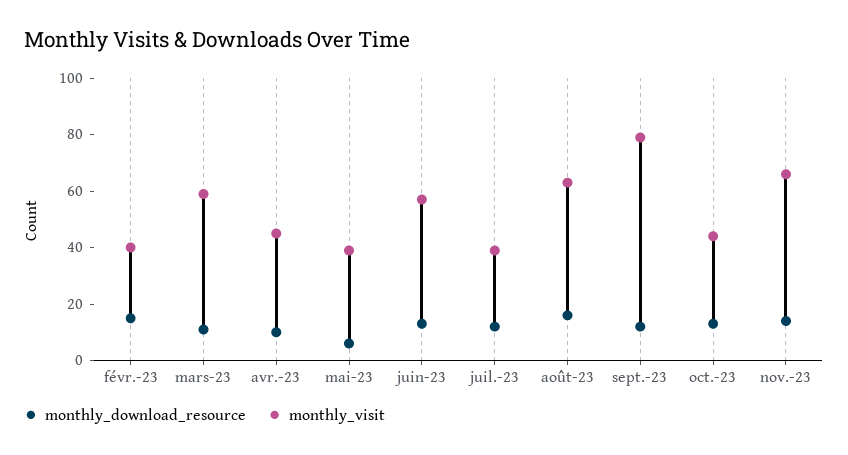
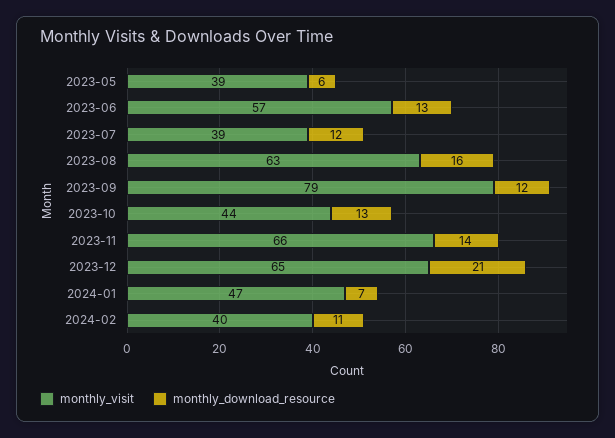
monthly_download_resource, févr.-23: 15 -> none
monthly_visit, févr.-23: 40 -> none
monthly_download_resource, mars-23: 10 -> none
monthly_visit, mars-23: 60 -> none
monthly_download_resource, avr.-23: 10 -> none
monthly_visit, avr.-23: 45 -> none
monthly_visit, 2023-12: none -> 65
monthly_download_resource, 2023-12: none -> 21
monthly_visit, 2024-01: none -> 47
monthly_download_resource, 2024-01: none -> 7
monthly_visit, 2024-02: none -> 40
monthly_download_resource, 2024-02: none -> 11

